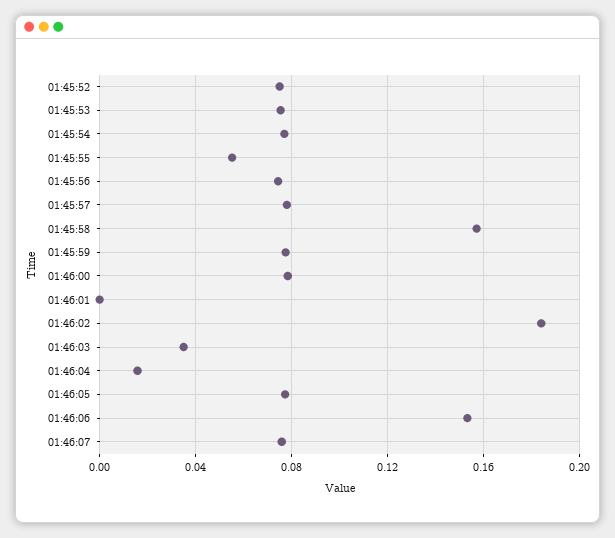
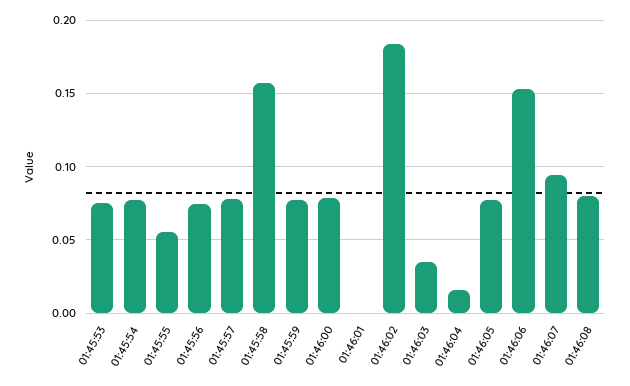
01:45:52: 0.075 -> none
01:46:07: 0.075 -> 0.095
01:46:08: none -> 0.08

